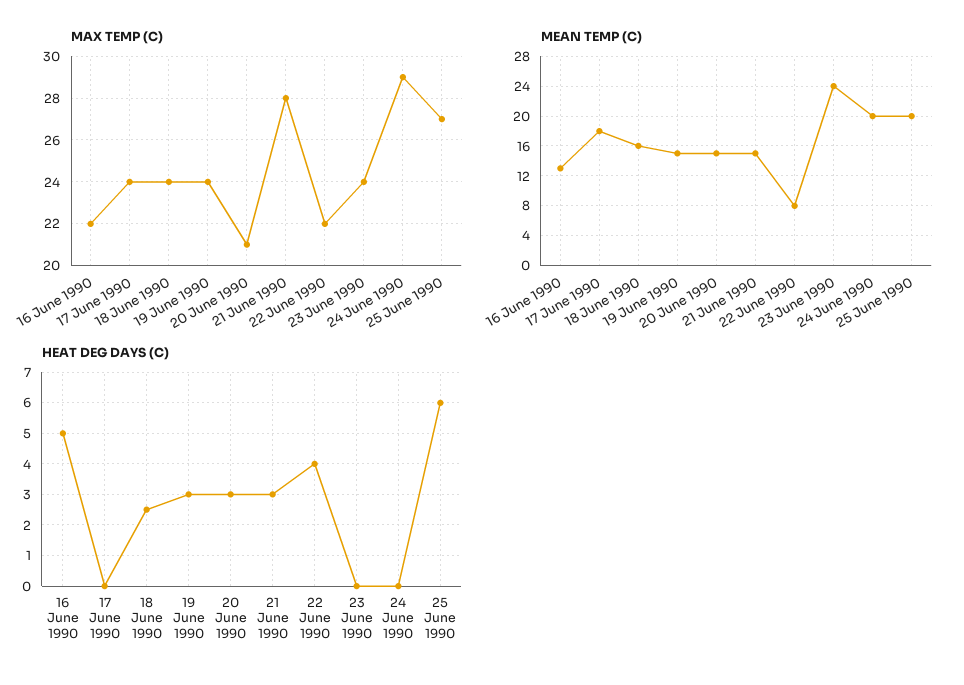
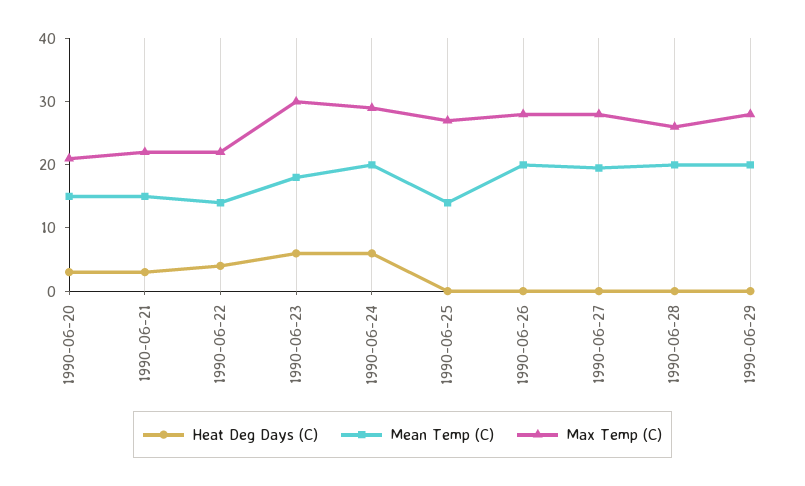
MAX TEMP (C), 16 June 1990: 22 -> none
MAX TEMP (C), 17 June 1990: 24 -> none
MAX TEMP (C), 18 June 1990: 24 -> none
MAX TEMP (C), 19 June 1990: 24 -> none
MAX TEMP (C), 21 June 1990: 28 -> 22
MAX TEMP (C), 23 June 1990: 24 -> 30
MEAN TEMP (C), 16 June 1990: 13 -> none
MEAN TEMP (C), 17 June 1990: 18 -> none
MEAN TEMP (C), 18 June 1990: 16 -> none
MEAN TEMP (C), 19 June 1990: 15 -> none
MEAN TEMP (C), 22 June 1990: 8 -> 14
MEAN TEMP (C), 23 June 1990: 24 -> 18
MEAN TEMP (C), 25 June 1990: 20 -> 14
HEAT DEG DAYS (C), 16 June 1990: 5 -> none
HEAT DEG DAYS (C), 17 June 1990: 0 -> none
HEAT DEG DAYS (C), 18 June 1990: 2.5 -> none
HEAT DEG DAYS (C), 19 June 1990: 3 -> none
HEAT DEG DAYS (C), 23 June 1990: 0 -> 6
HEAT DEG DAYS (C), 24 June 1990: 0 -> 6
HEAT DEG DAYS (C), 25 June 1990: 6 -> 0
HEAT DEG DAYS (C), 1990-06-26: none -> 0
MEAN TEMP (C), 1990-06-26: none -> 20
MAX TEMP (C), 1990-06-26: none -> 28
HEAT DEG DAYS (C), 1990-06-27: none -> 0
MEAN TEMP (C), 1990-06-27: none -> 20
MAX TEMP (C), 1990-06-27: none -> 28
HEAT DEG DAYS (C), 1990-06-28: none -> 0
MEAN TEMP (C), 1990-06-28: none -> 20
MAX TEMP (C), 1990-06-28: none -> 26
HEAT DEG DAYS (C), 1990-06-29: none -> 0
MEAN TEMP (C), 1990-06-29: none -> 20
MAX TEMP (C), 1990-06-29: none -> 28

